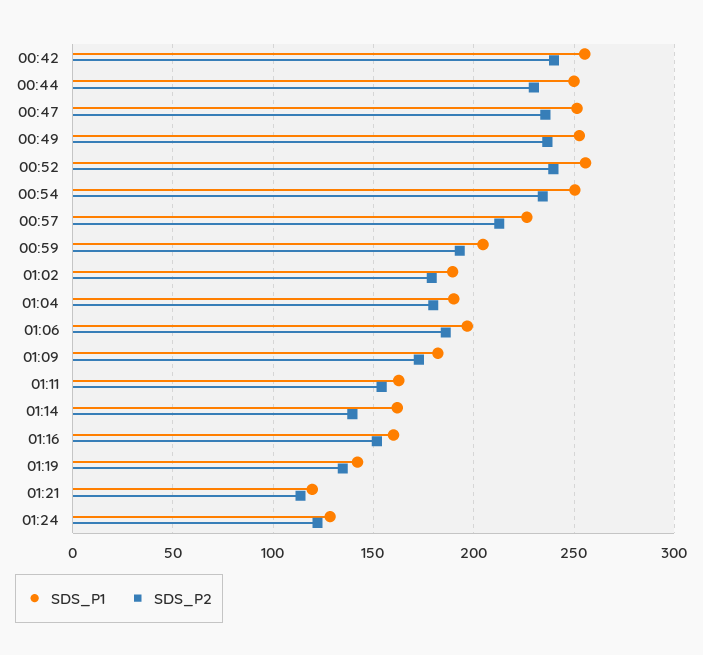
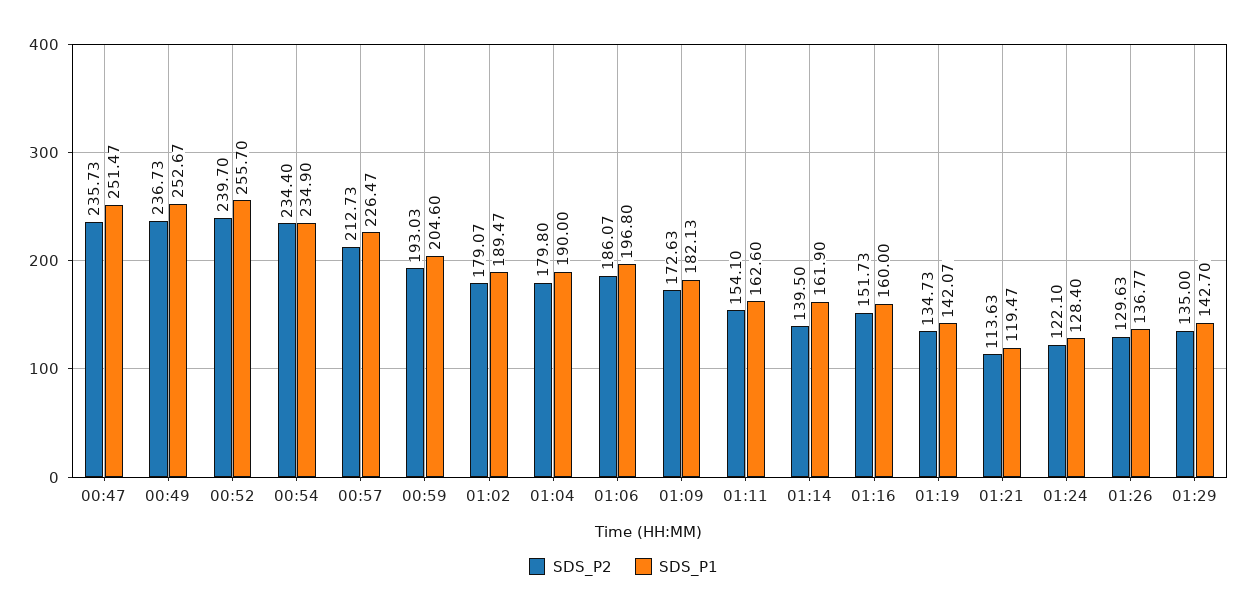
SDS_P1, 00:42: 255 -> none
SDS_P2, 00:42: 240 -> none
SDS_P1, 00:44: 250 -> none
SDS_P2, 00:44: 230 -> none
SDS_P1, 00:54: 250 -> 234.9
SDS_P2, 01:26: none -> 129.63
SDS_P1, 01:26: none -> 136.77
SDS_P2, 01:29: none -> 135
SDS_P1, 01:29: none -> 142.7

